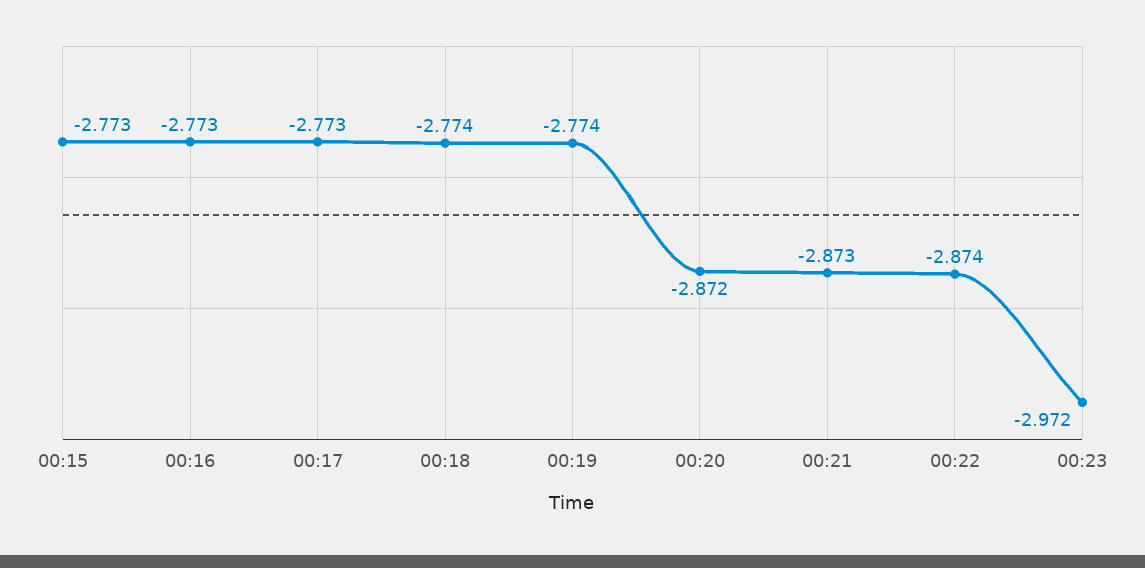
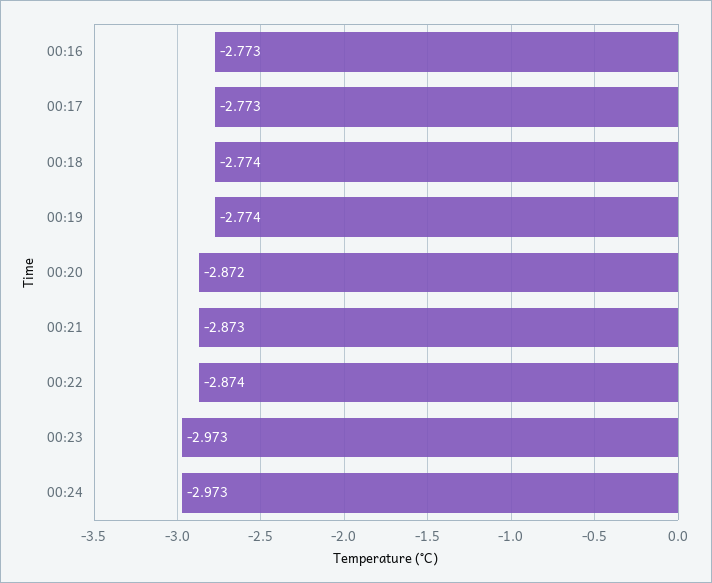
00:15: -2.773 -> none
00:23: -2.972 -> -2.973
00:24: none -> -2.973

